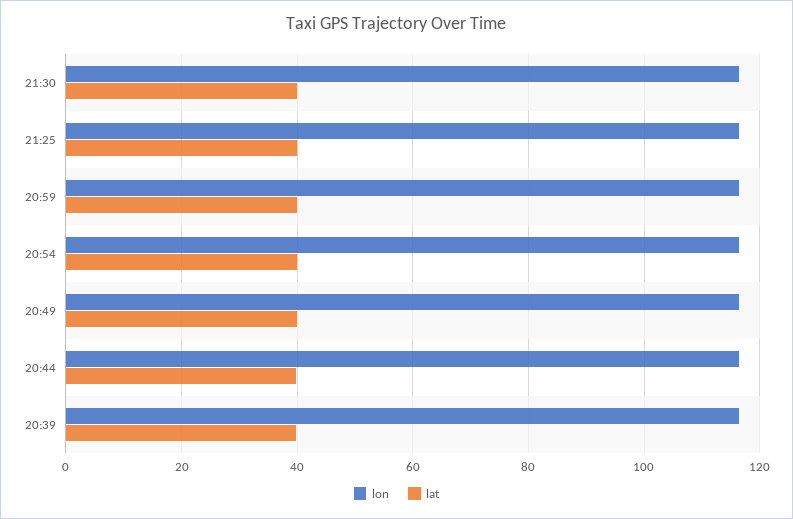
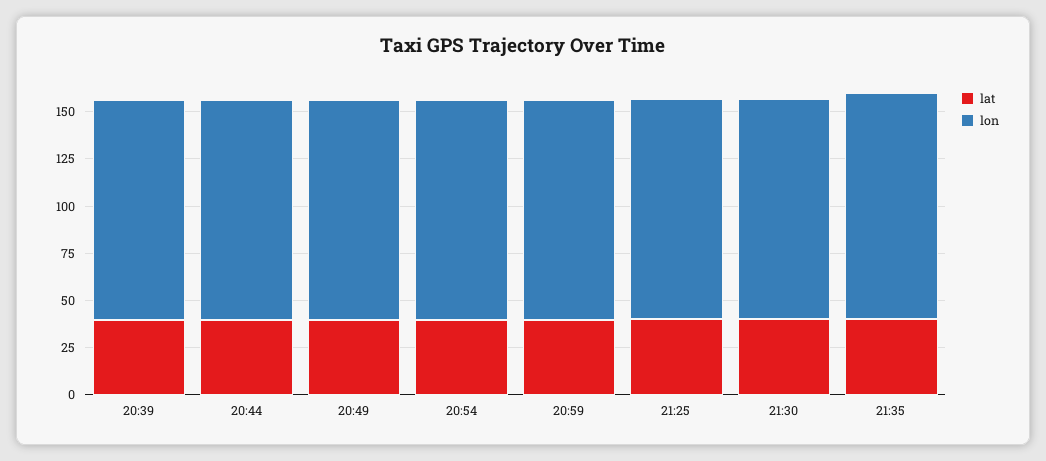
lat, 21:35: none -> 40
lon, 21:35: none -> 120

